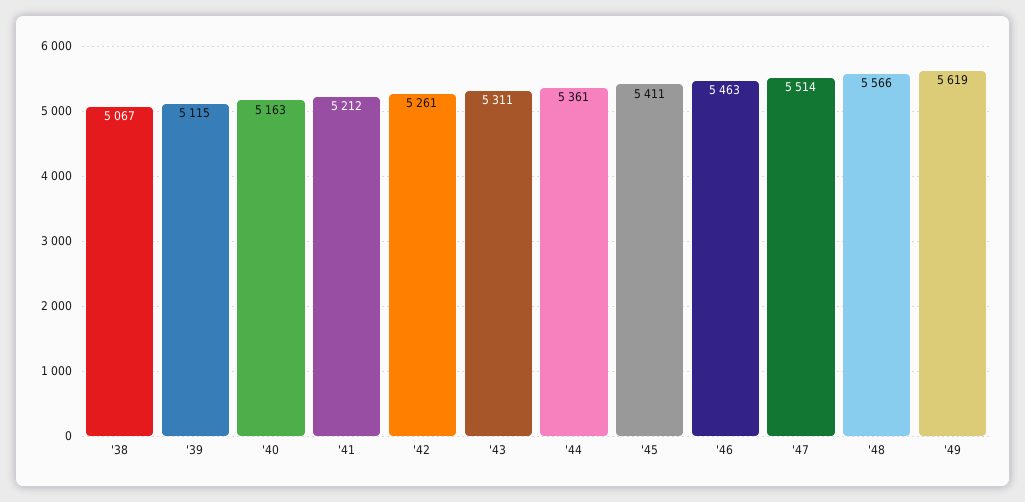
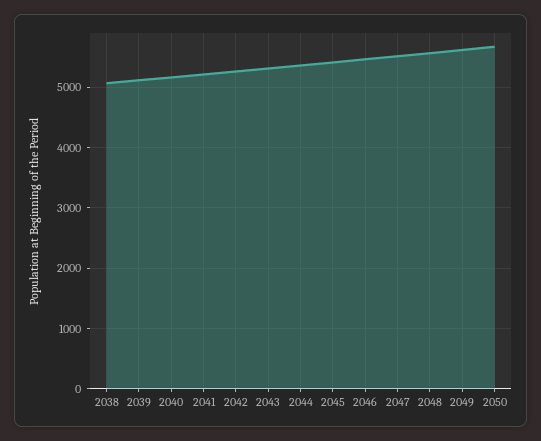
2050: none -> 5700

